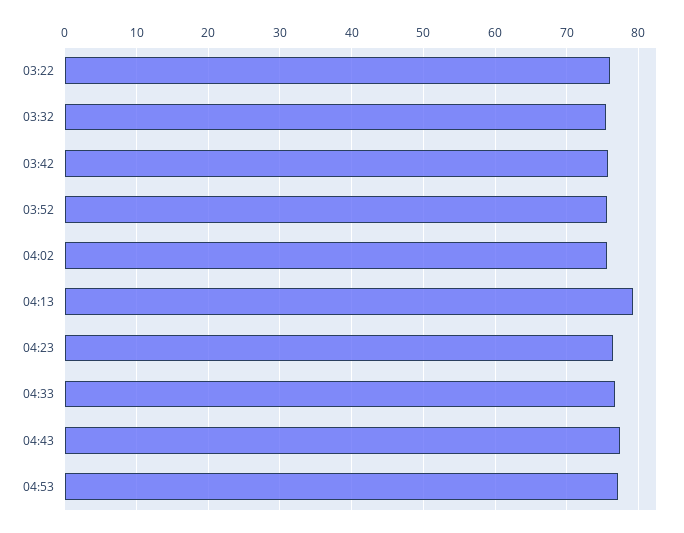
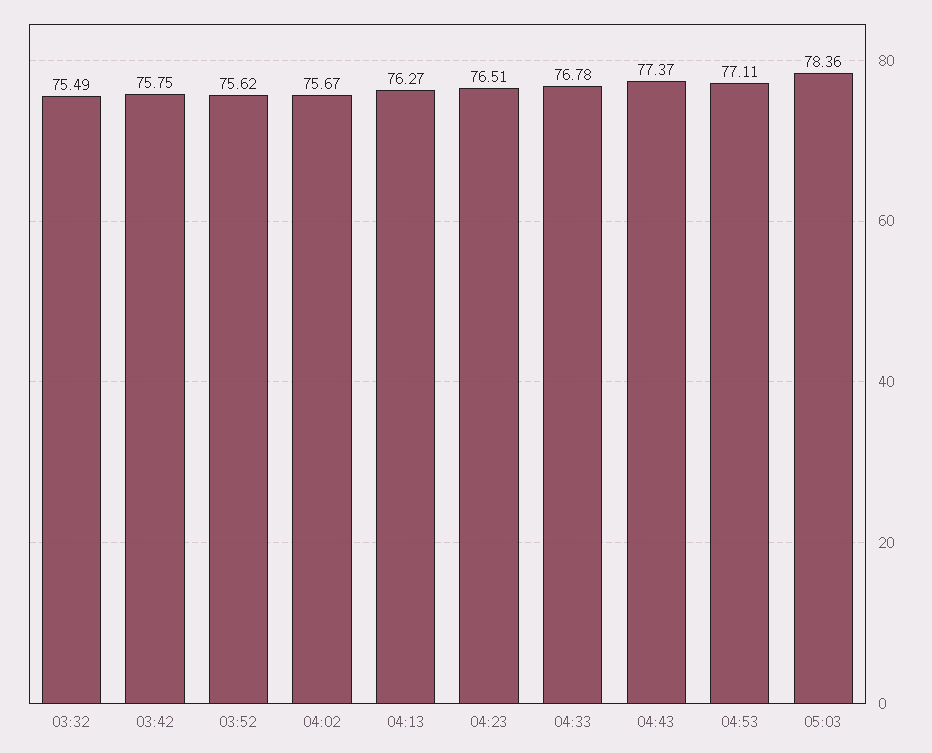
03:22: 76 -> none
04:13: 79 -> 76.27
05:03: none -> 78.36

